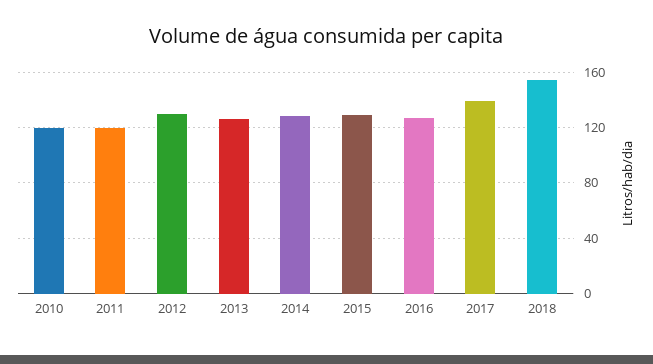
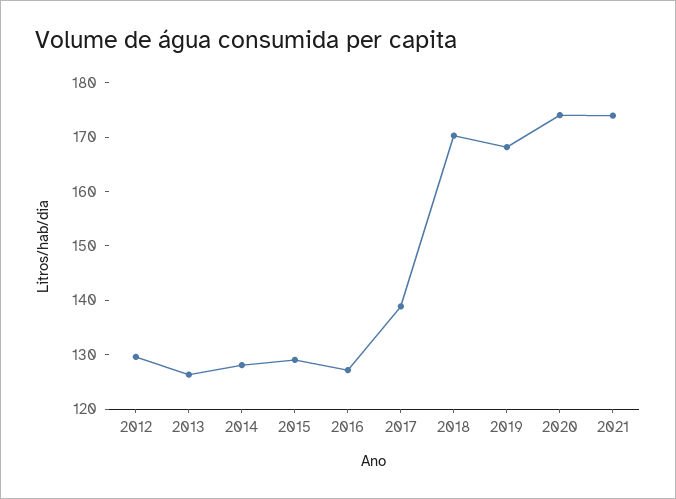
2010: 120 -> none
2011: 120 -> none
2018: 155 -> 170
2019: none -> 168
2020: none -> 174
2021: none -> 174

